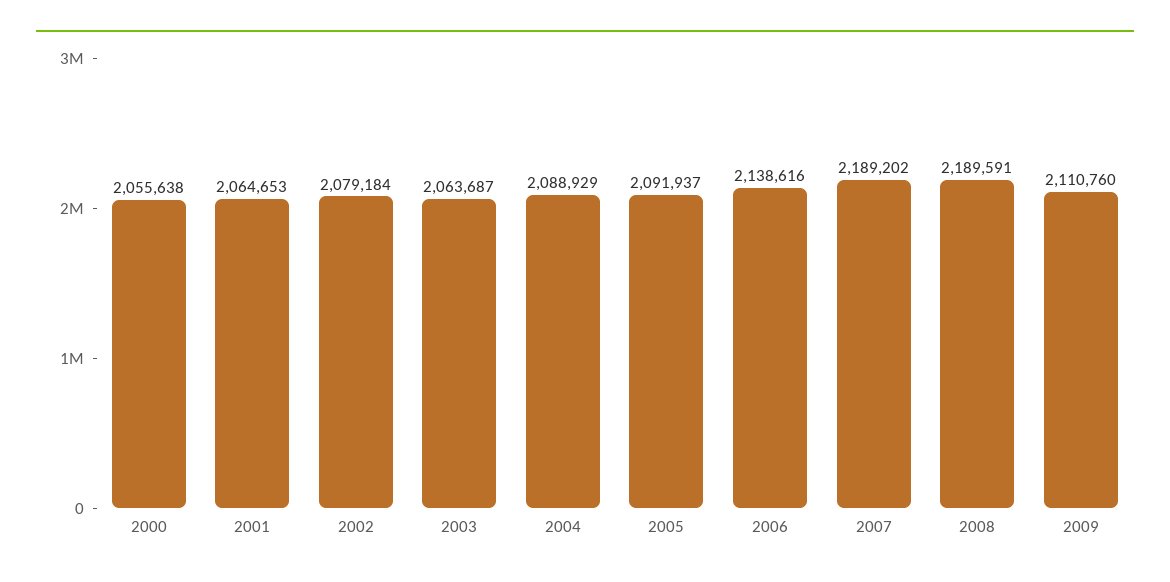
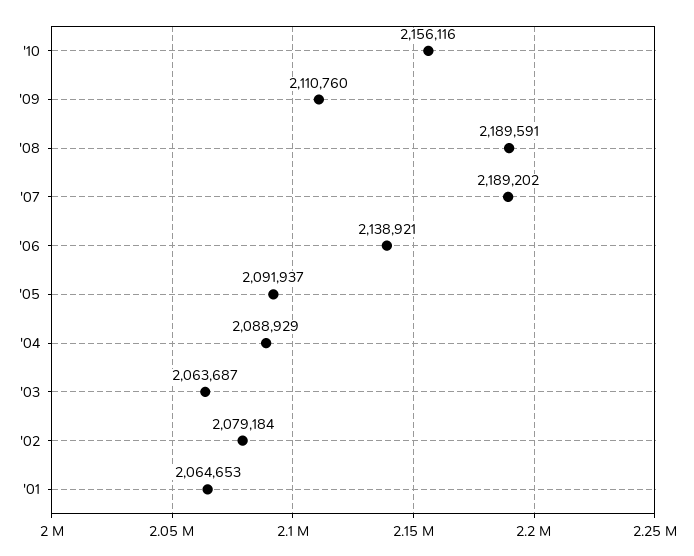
2000: 2055638 -> none
2006: 2138616 -> 2138921
'10: none -> 2156116

